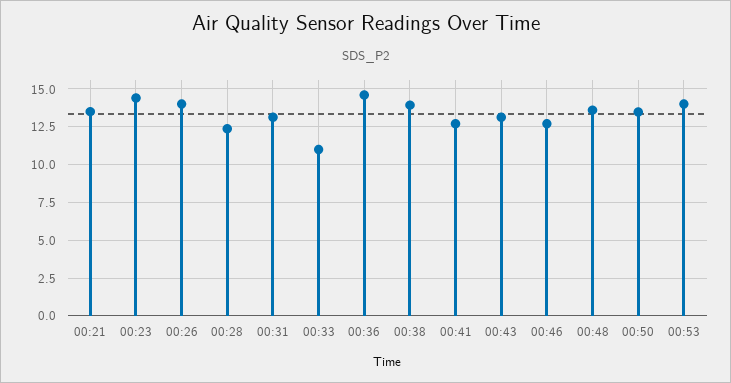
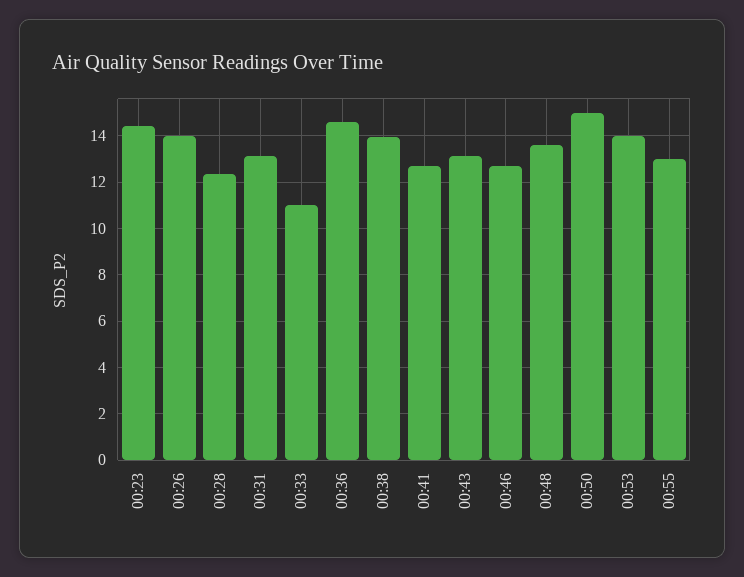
00:21: 13.5 -> none
00:50: 13.5 -> 15
00:55: none -> 13

